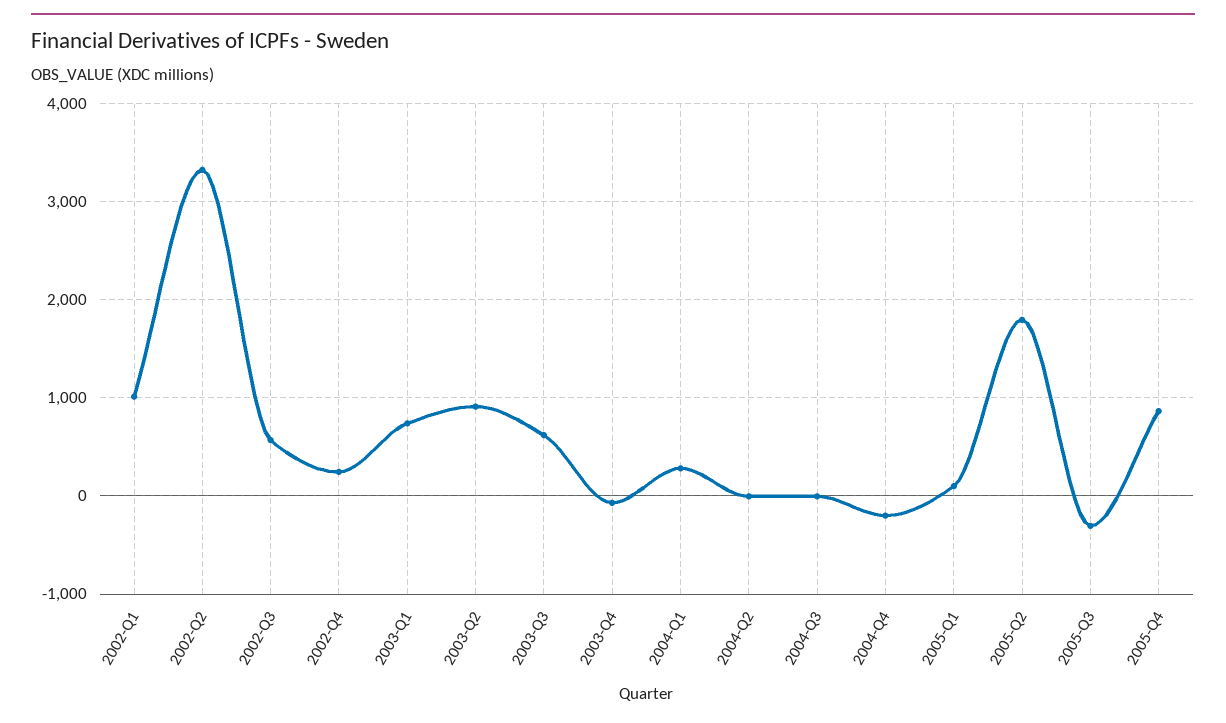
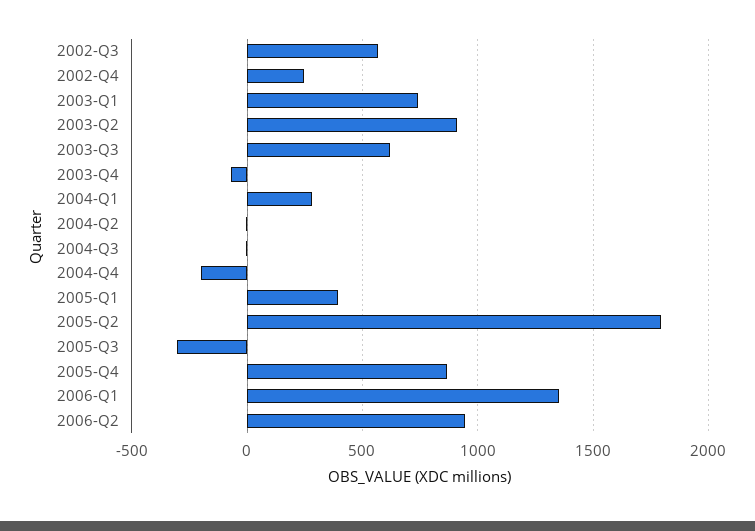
2002-Q1: 1000 -> none
2002-Q2: 3300 -> none
2005-Q1: 100 -> 400
2006-Q1: none -> 1350
2006-Q2: none -> 950

